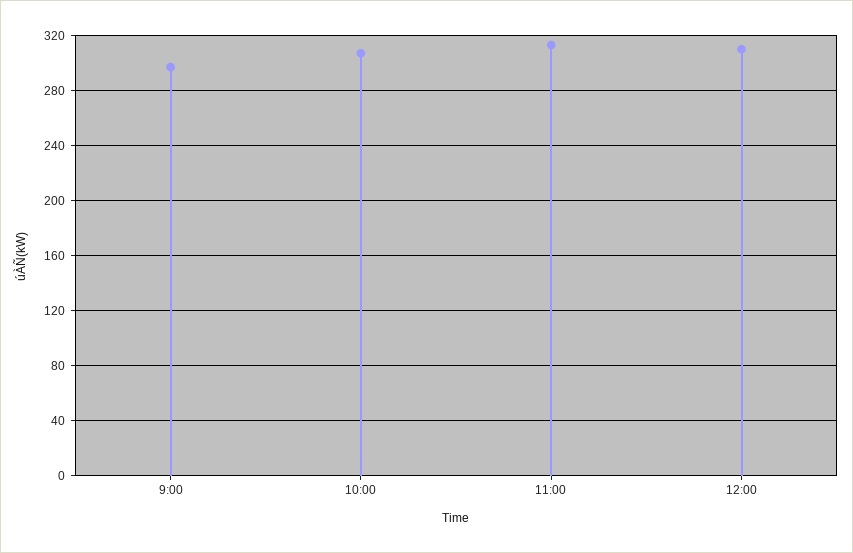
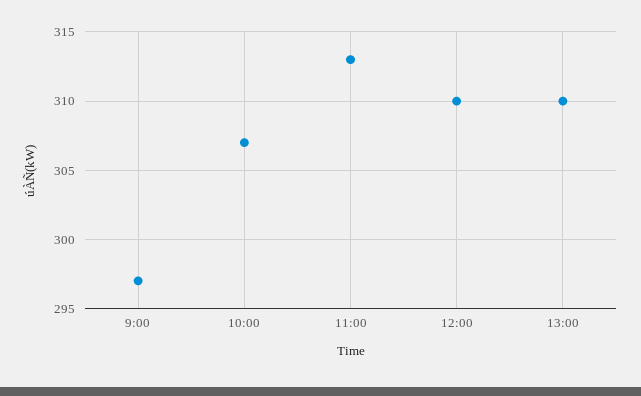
13:00: none -> 310

